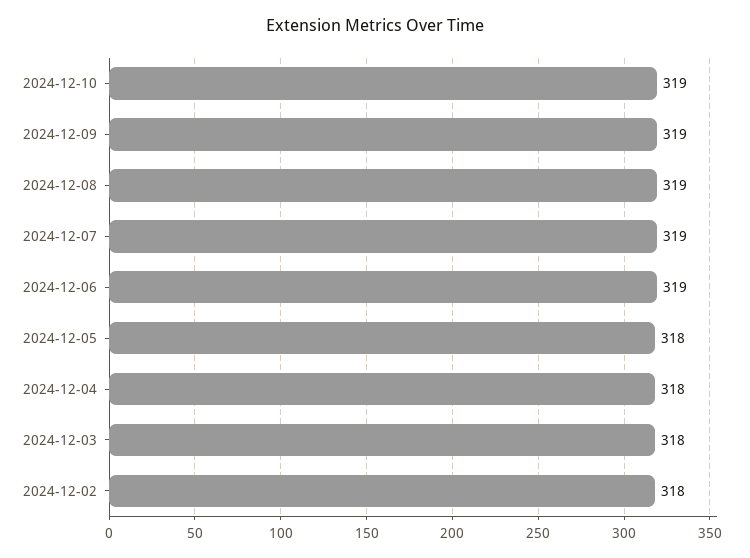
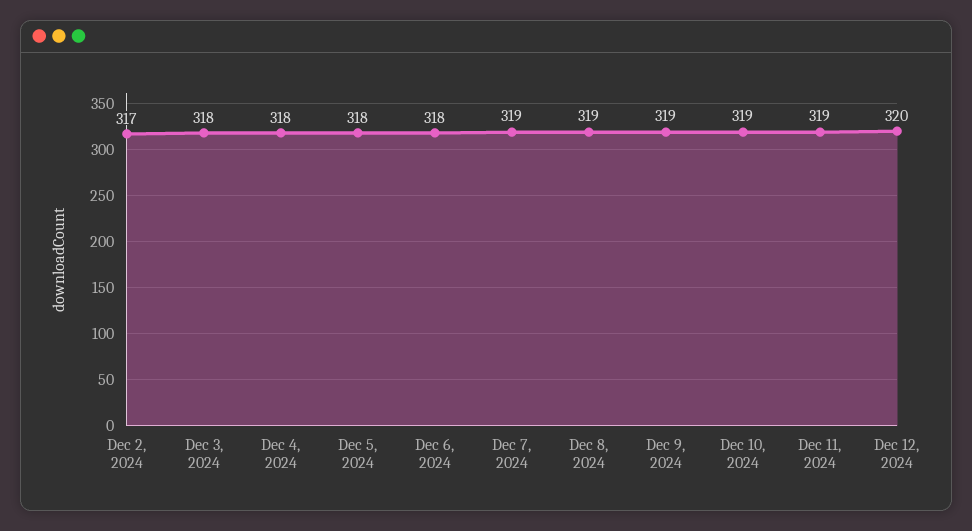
2024-12-06: 319 -> 318
2024-12-02: 318 -> 317
Dec 11, 2024: none -> 319
Dec 12, 2024: none -> 320

